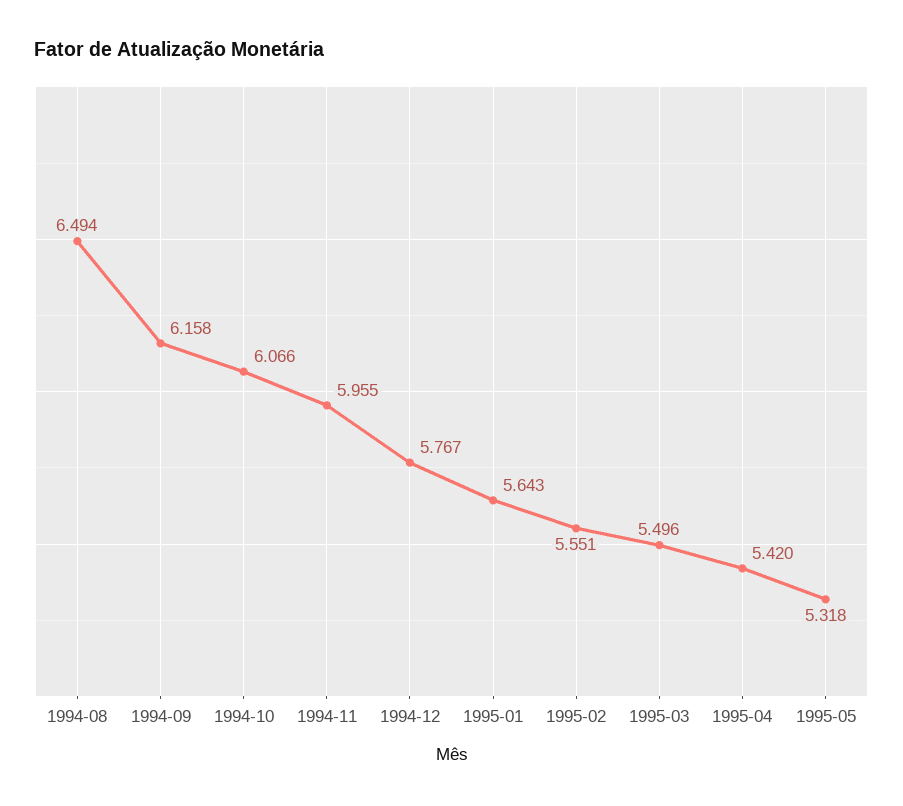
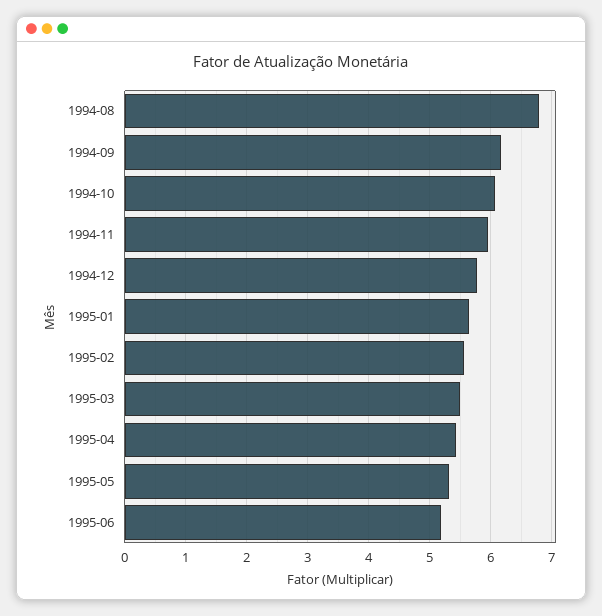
1994-08: 6.494 -> 6.8
1995-06: none -> 5.2

